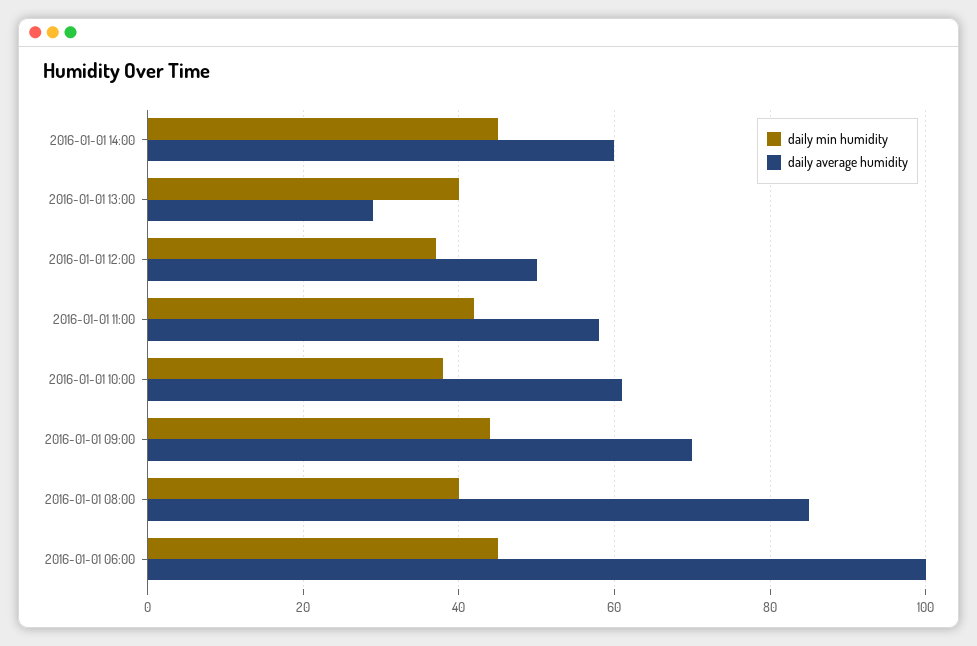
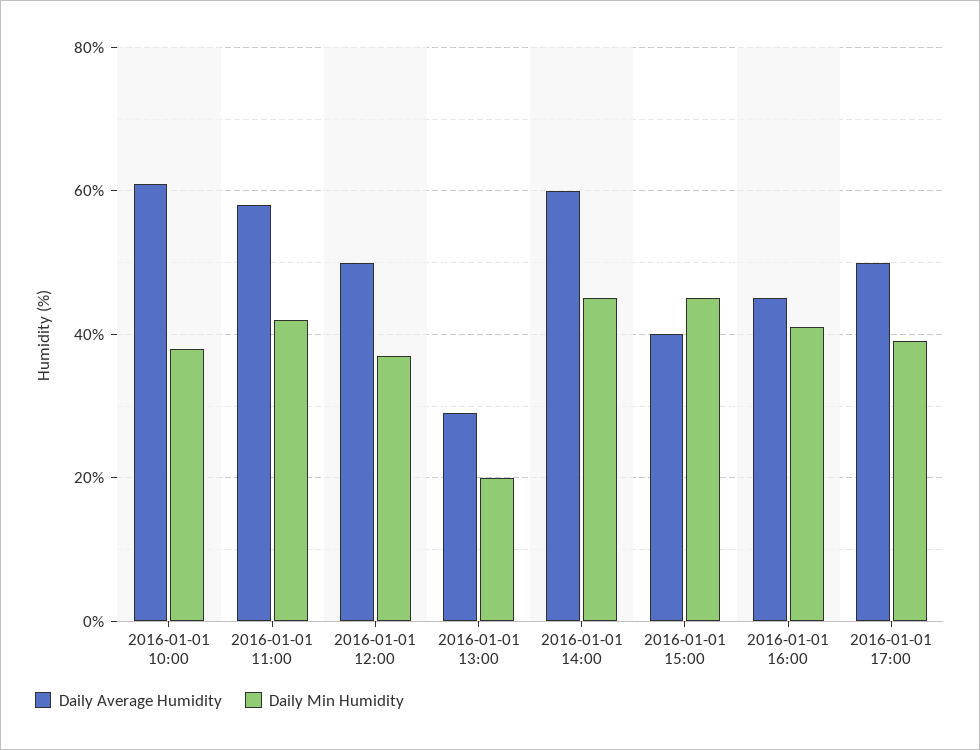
daily min humidity, 2016-01-01 13:00: 40 -> 20
daily min humidity, 2016-01-01 09:00: 45 -> none
daily average humidity, 2016-01-01 09:00: 70 -> none
daily min humidity, 2016-01-01 08:00: 40 -> none
daily average humidity, 2016-01-01 08:00: 85 -> none
daily min humidity, 2016-01-01 06:00: 45 -> none
daily average humidity, 2016-01-01 06:00: 100 -> none
daily average humidity, 2016-01-01 15:00: none -> 40
daily min humidity, 2016-01-01 15:00: none -> 45
daily average humidity, 2016-01-01 16:00: none -> 45
daily min humidity, 2016-01-01 16:00: none -> 40
daily average humidity, 2016-01-01 17:00: none -> 50
daily min humidity, 2016-01-01 17:00: none -> 40

